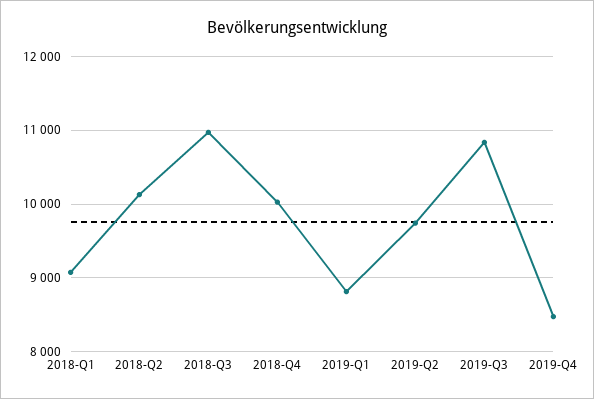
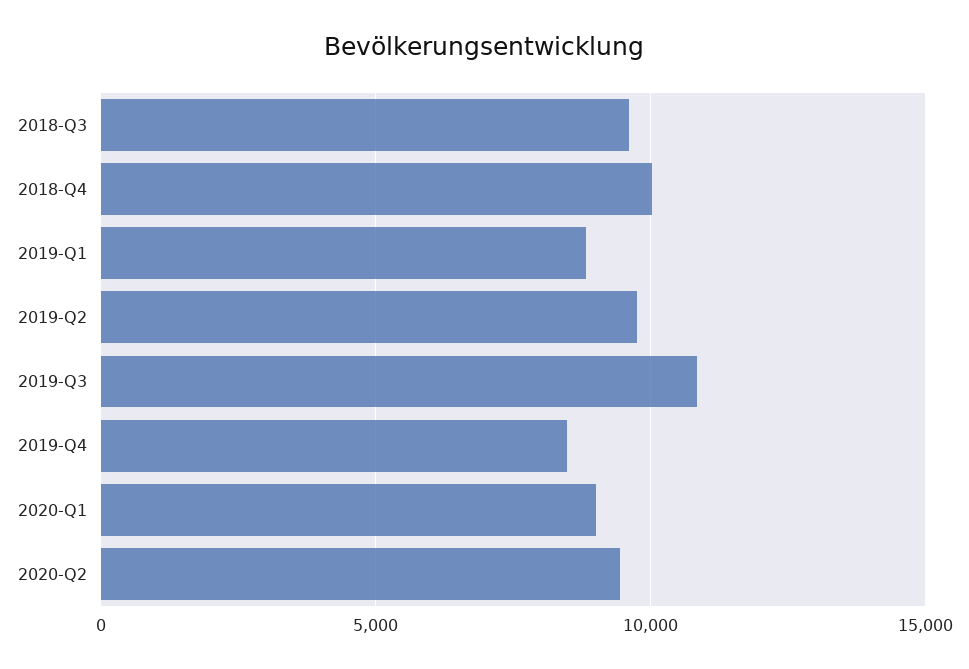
2018-Q1: 9100 -> none
2018-Q2: 10100 -> none
2018-Q3: 11000 -> 9500
2020-Q1: none -> 9000
2020-Q2: none -> 9500

